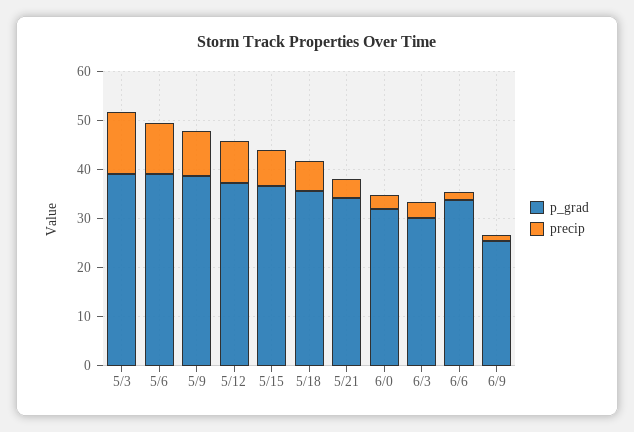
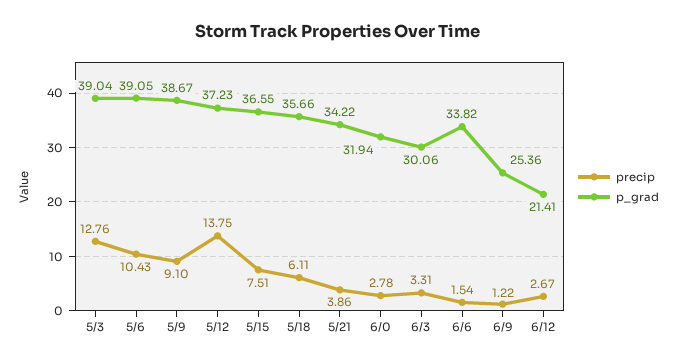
precip, 5/12: 8 -> 13.75
precip, 6/12: none -> 2.67
p_grad, 6/12: none -> 21.41

